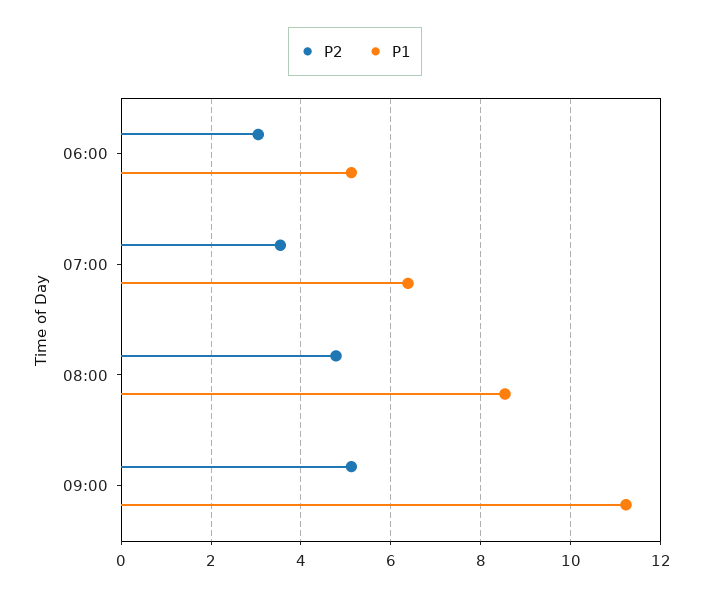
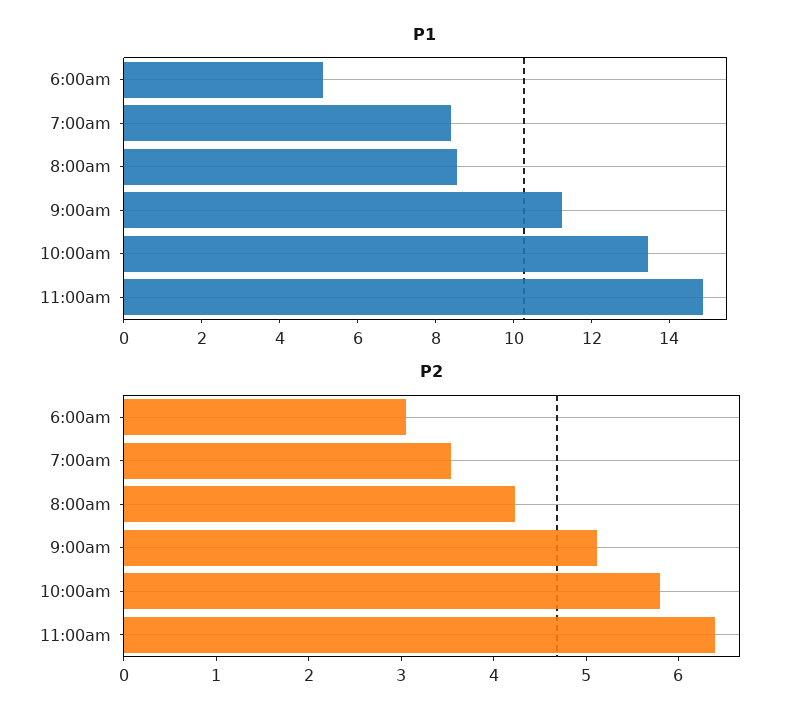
P1, 07:00: 6.4 -> 8.5
P2, 08:00: 4.8 -> 4.2
P1, 10:00am: none -> 13.5
P1, 11:00am: none -> 15
P2, 10:00am: none -> 5.8
P2, 11:00am: none -> 6.4

